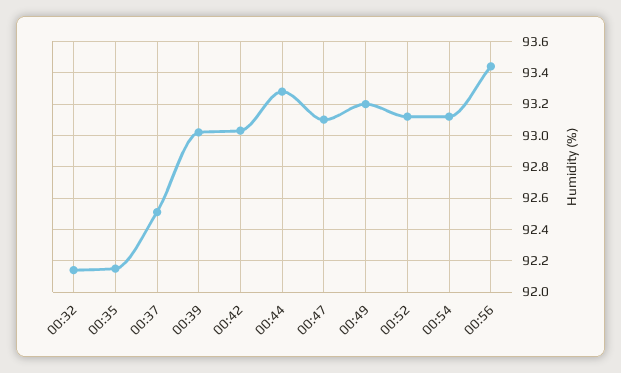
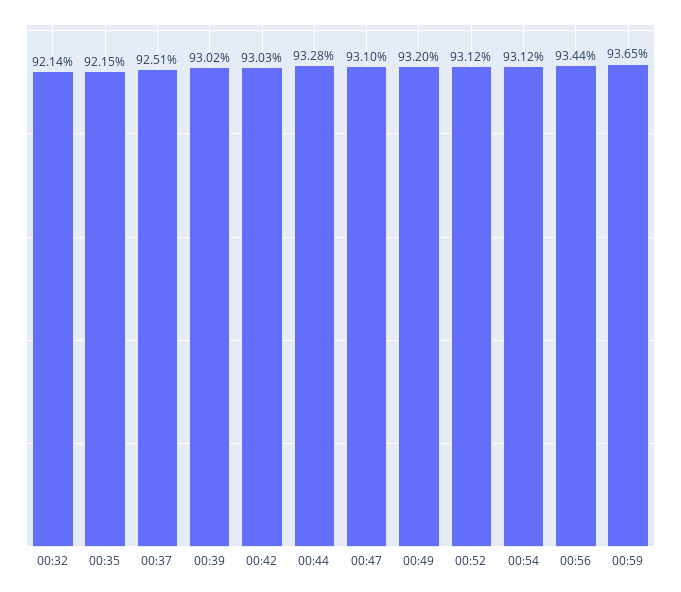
00:59: none -> 93.65

